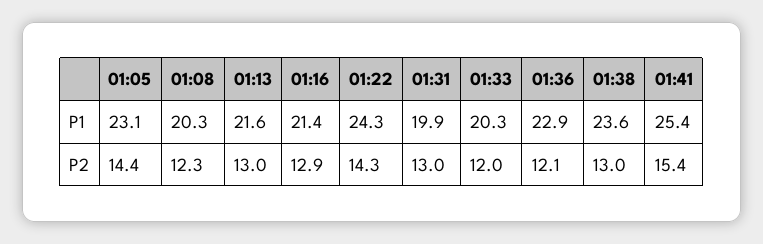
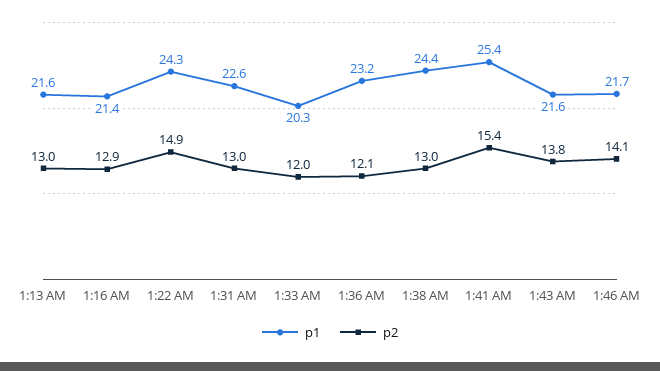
P1, 01:05: 23.1 -> none
P1, 01:08: 20.3 -> none
P1, 01:31: 19.9 -> 22.6
P1, 01:36: 22.9 -> 23.2
P1, 01:38: 23.6 -> 24.4
P2, 01:05: 14.4 -> none
P2, 01:08: 12.3 -> none
P2, 01:22: 14.3 -> 14.9
P1, 1:43 AM: none -> 21.6
P2, 1:43 AM: none -> 13.8
P1, 1:46 AM: none -> 21.7
P2, 1:46 AM: none -> 14.1

